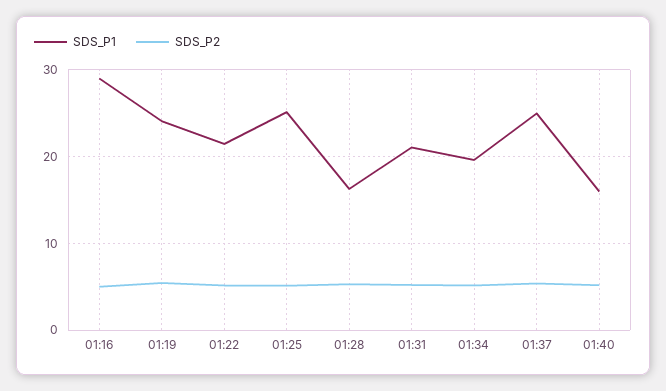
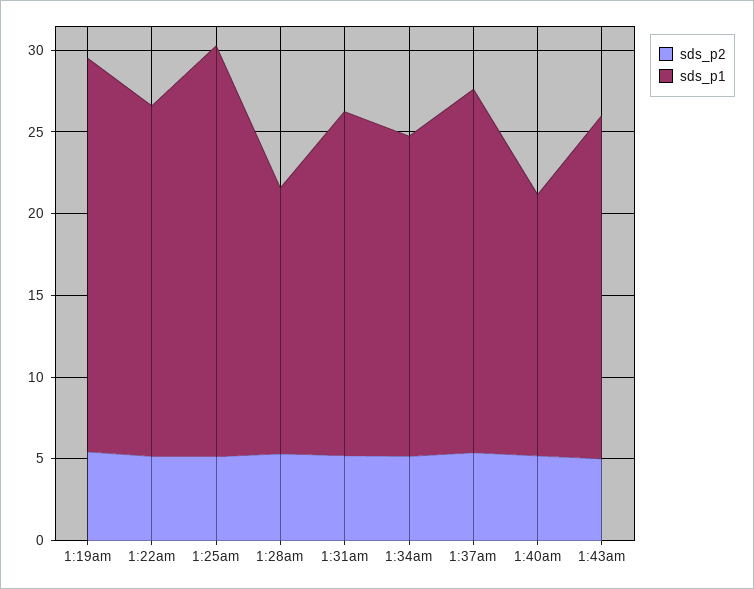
SDS_P1, 01:16: 29 -> none
SDS_P2, 01:16: 5 -> none
SDS_P1, 01:37: 25 -> 22
SDS_P2, 1:43am: none -> 5
SDS_P1, 1:43am: none -> 21

